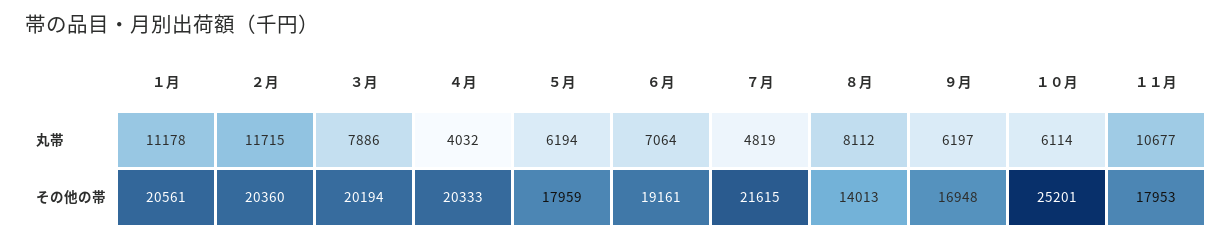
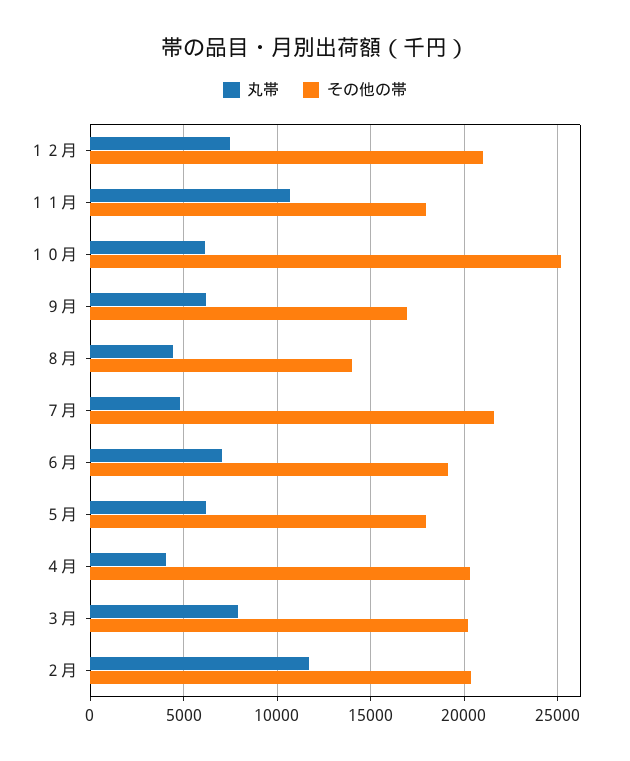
丸帯, １月: 11178 -> none
丸帯, ８月: 8112 -> 4500
その他の帯, １月: 20561 -> none
丸帯, １２月: none -> 7500
その他の帯, １２月: none -> 21000

